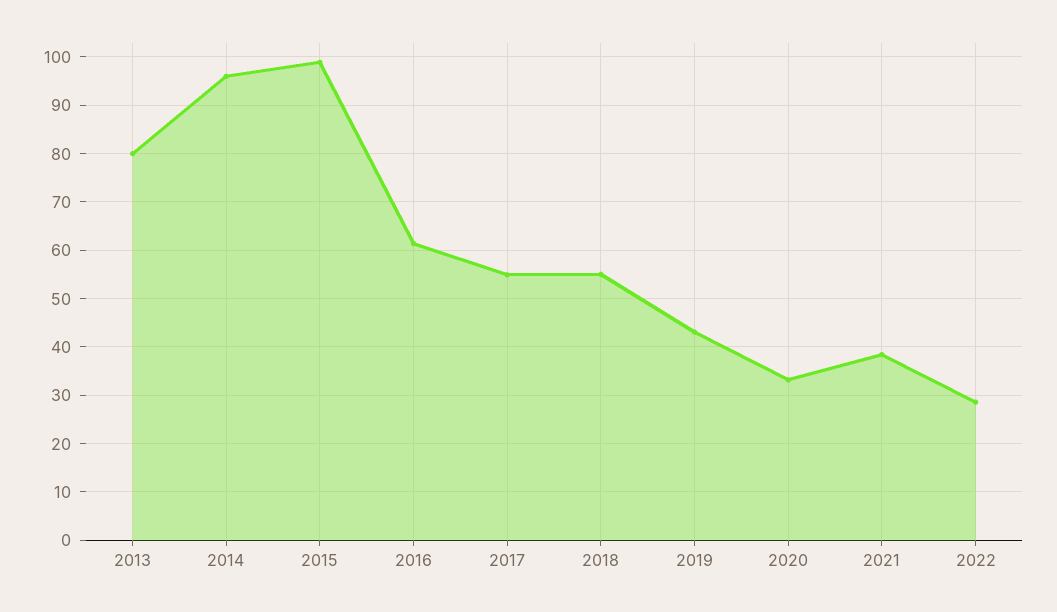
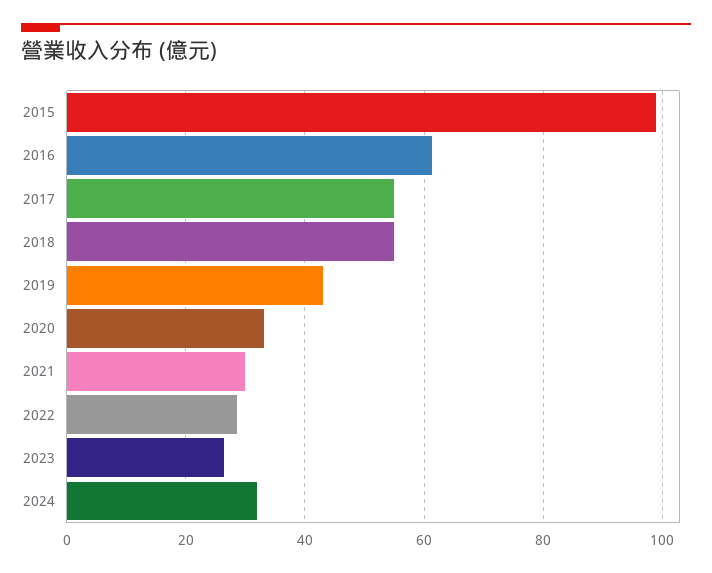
2013: 80 -> none
2014: 96 -> none
2021: 38 -> 30
2023: none -> 26
2024: none -> 32

